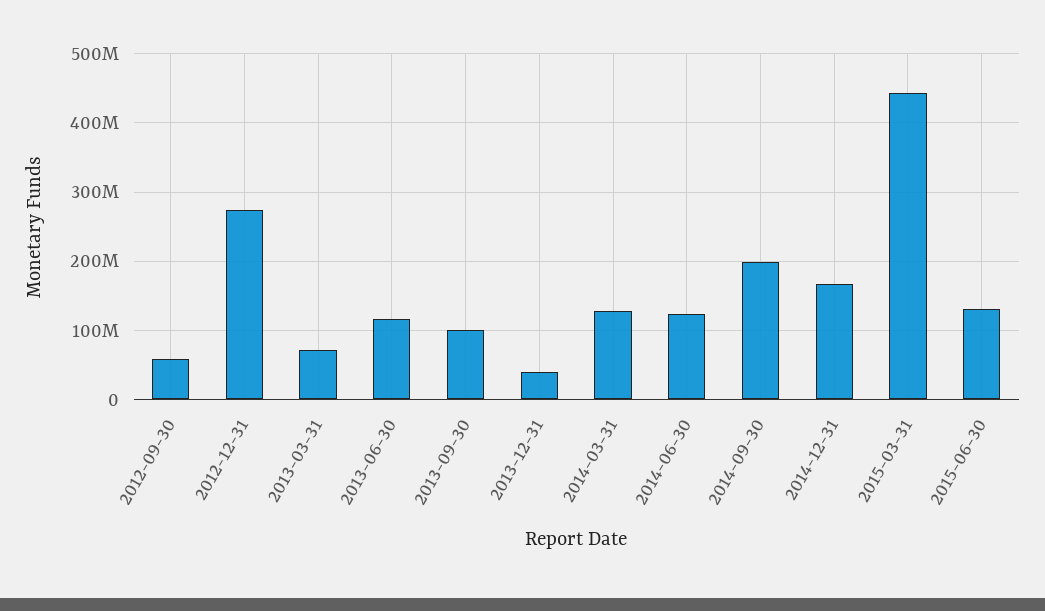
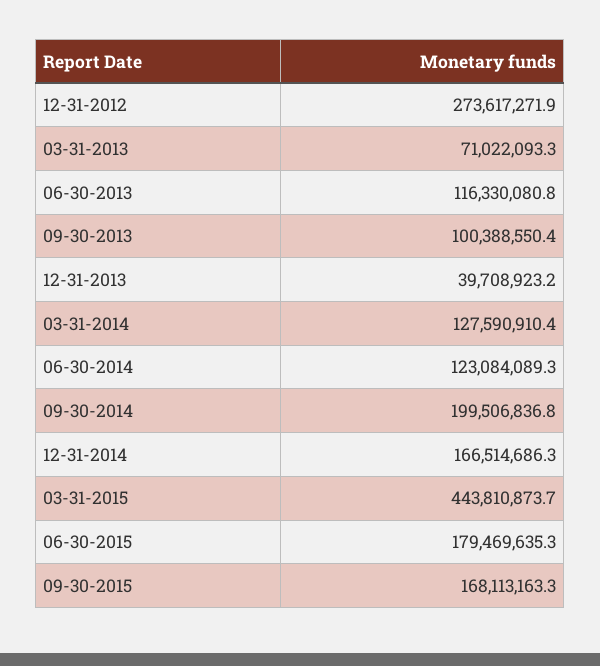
2012-09-30: 60000000 -> none
2015-06-30: 130000000 -> 179469635.3
09-30-2015: none -> 168113163.3

